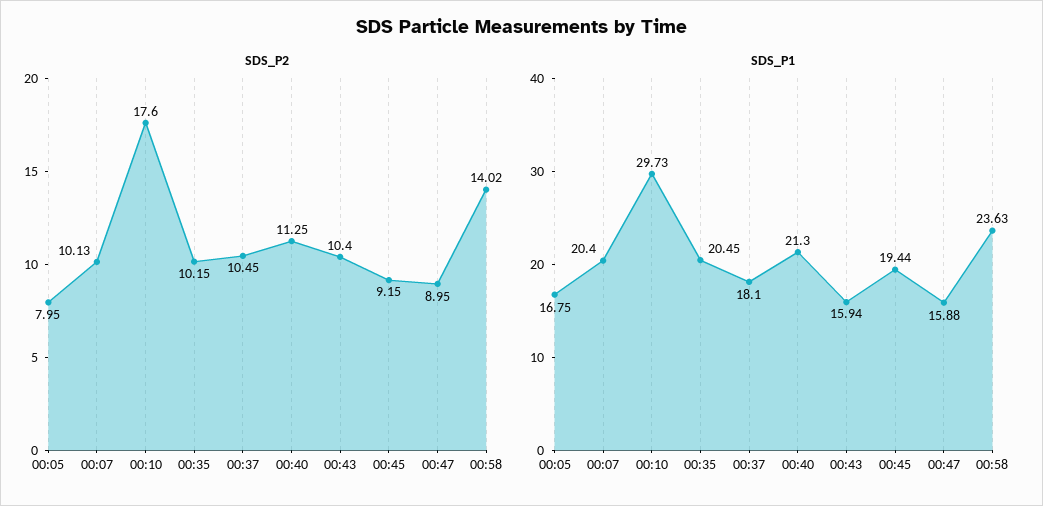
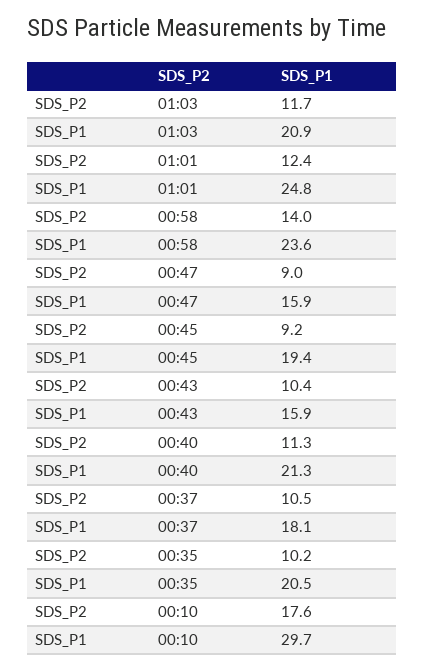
SDS_P2, 00:05: 7.95 -> none
SDS_P2, 00:07: 10.13 -> none
SDS_P1, 00:05: 16.75 -> none
SDS_P1, 00:07: 20.4 -> none
SDS_P2, 01:03: none -> 11.7
SDS_P1, 01:03: none -> 20.9
SDS_P2, 01:01: none -> 12.4
SDS_P1, 01:01: none -> 24.8

